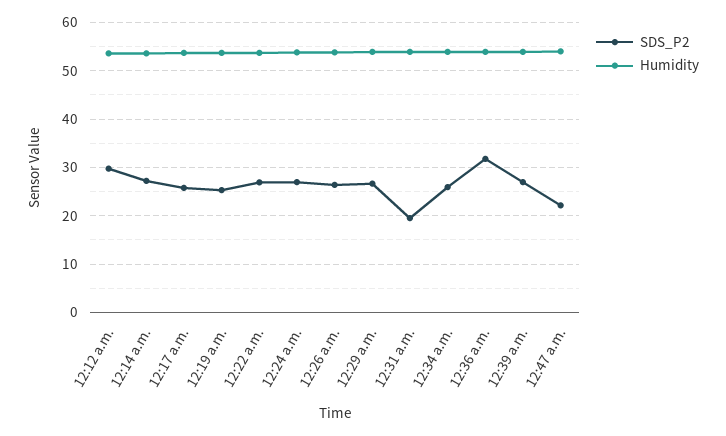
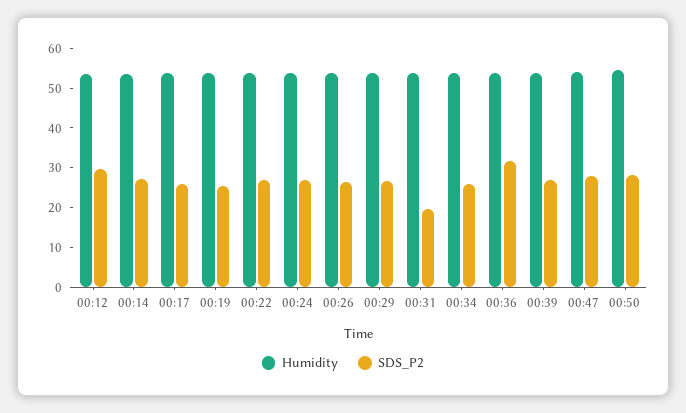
SDS_P2, 12:47 a.m.: 22 -> 27.5
Humidity, 00:50: none -> 55
SDS_P2, 00:50: none -> 27.5

